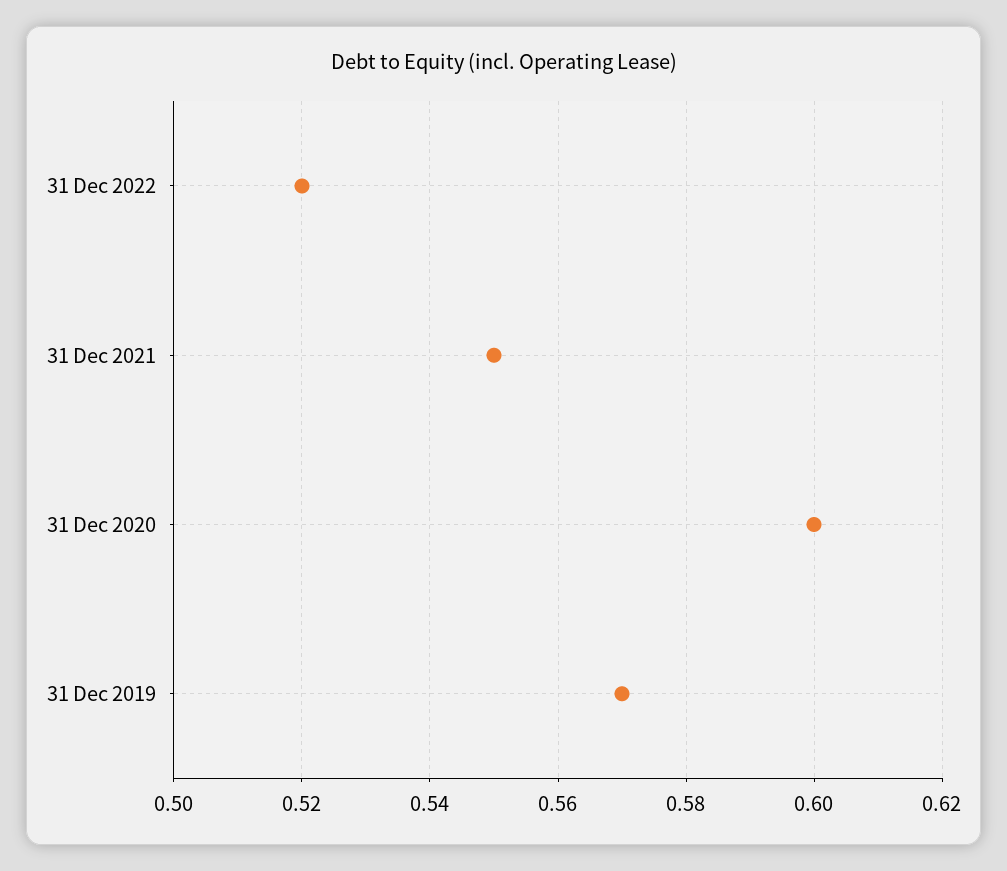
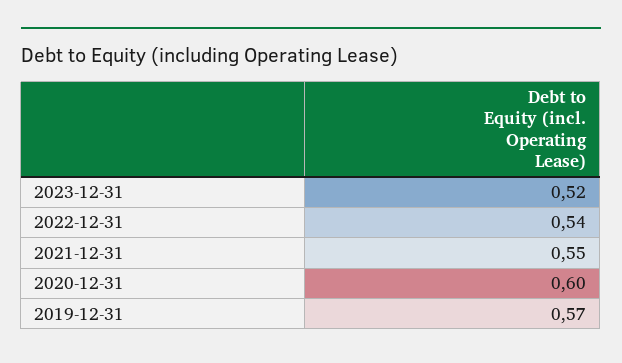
31 Dec 2022: 0.52 -> 0.54
2023-12-31: none -> 0.52

